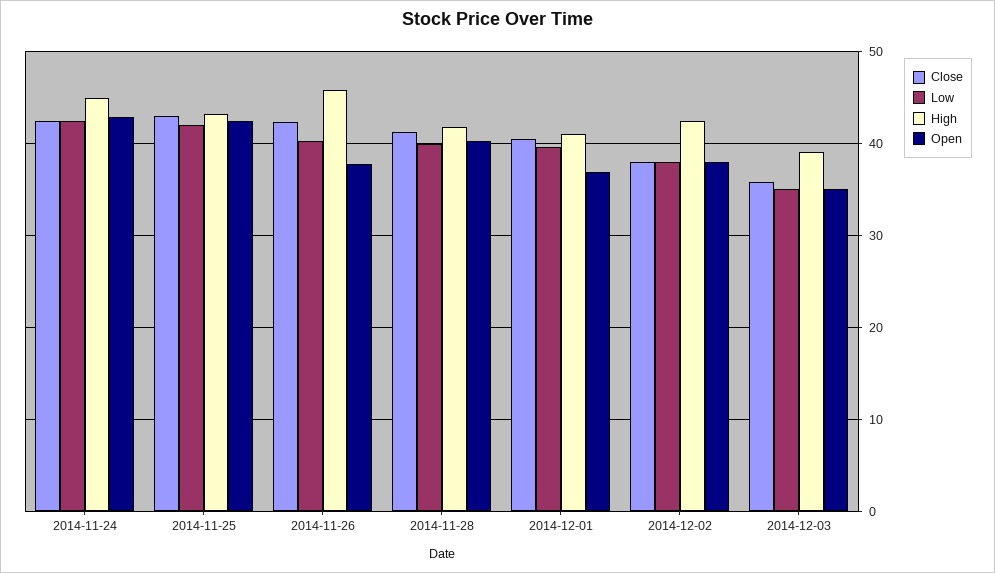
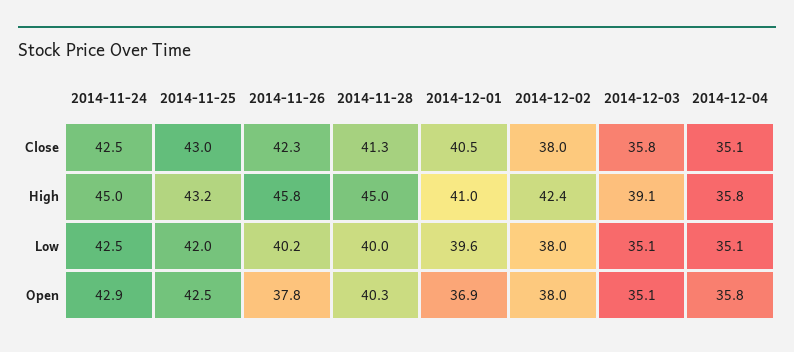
High, 2014-11-28: 42 -> 45
Close, 2014-12-04: none -> 35.1
High, 2014-12-04: none -> 35.8
Low, 2014-12-04: none -> 35.1
Open, 2014-12-04: none -> 35.8

